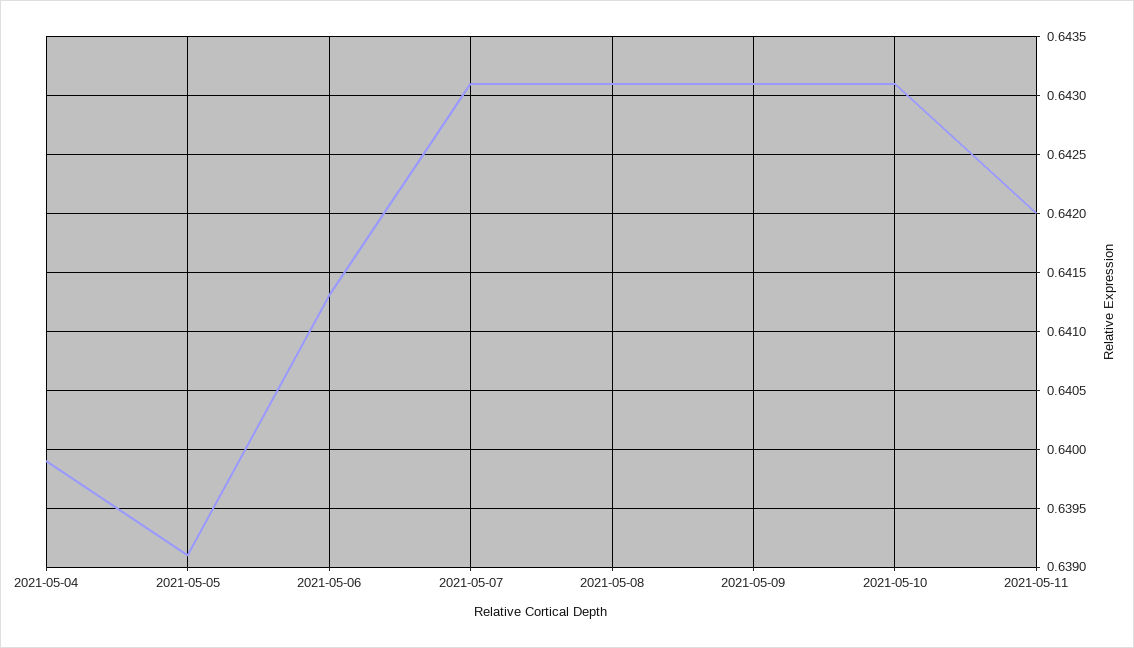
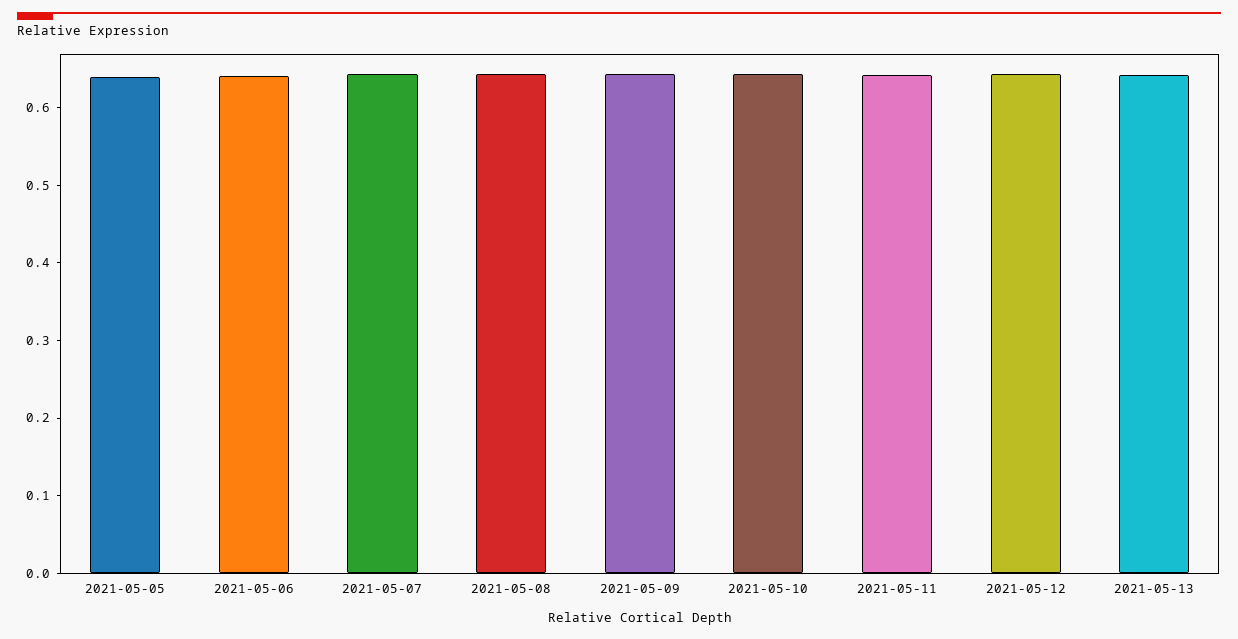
2021-05-04: 0.6399 -> none
2021-05-12: none -> 0.64
2021-05-13: none -> 0.64

